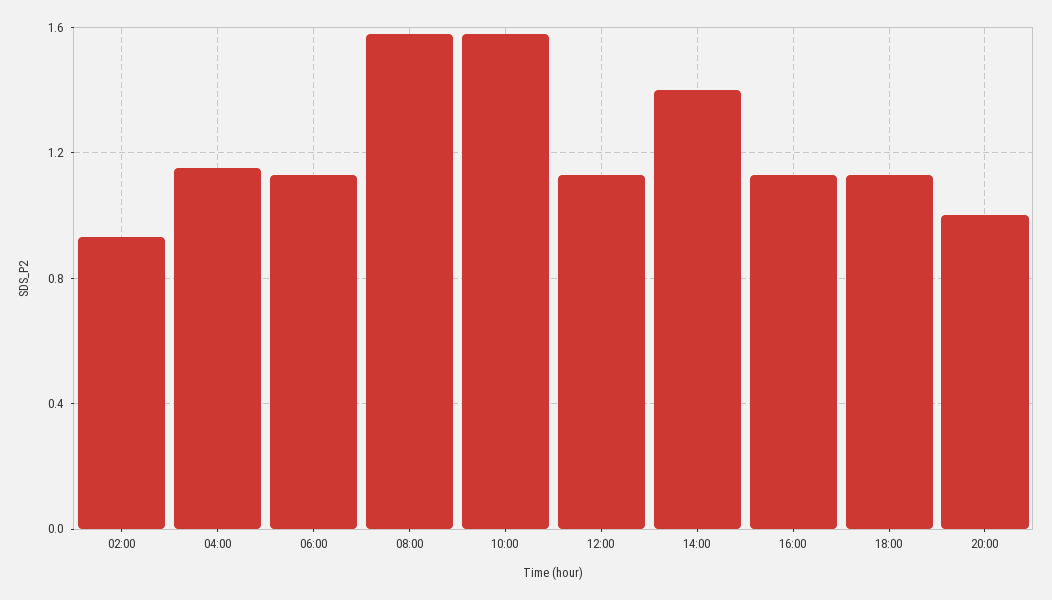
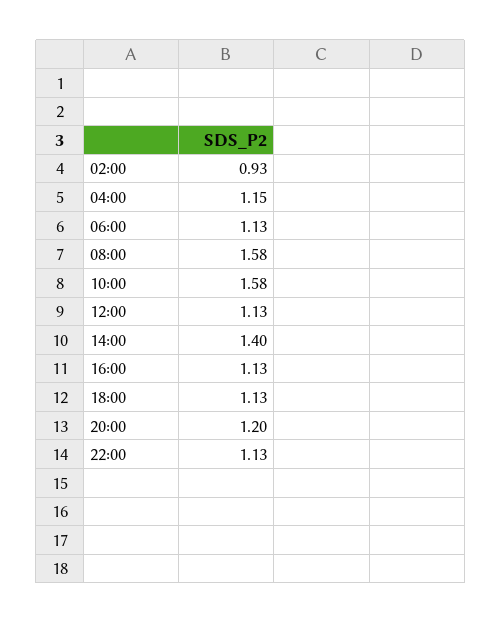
20:00: 1 -> 1.2
22:00: none -> 1.13

